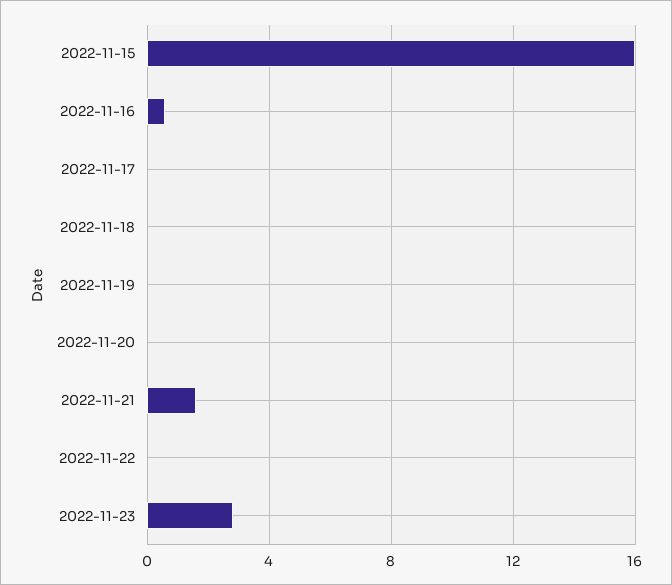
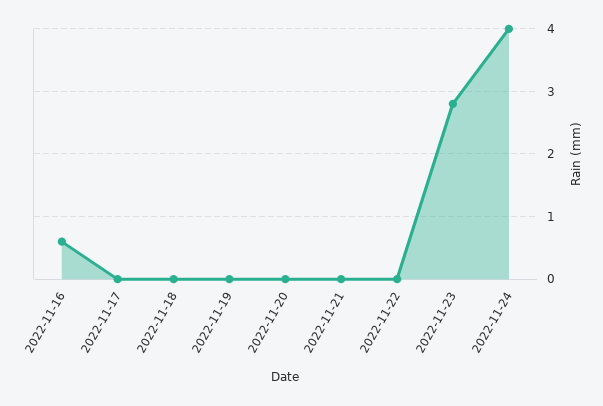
2022-11-15: 16 -> none
2022-11-21: 1.5 -> 0
2022-11-24: none -> 4

